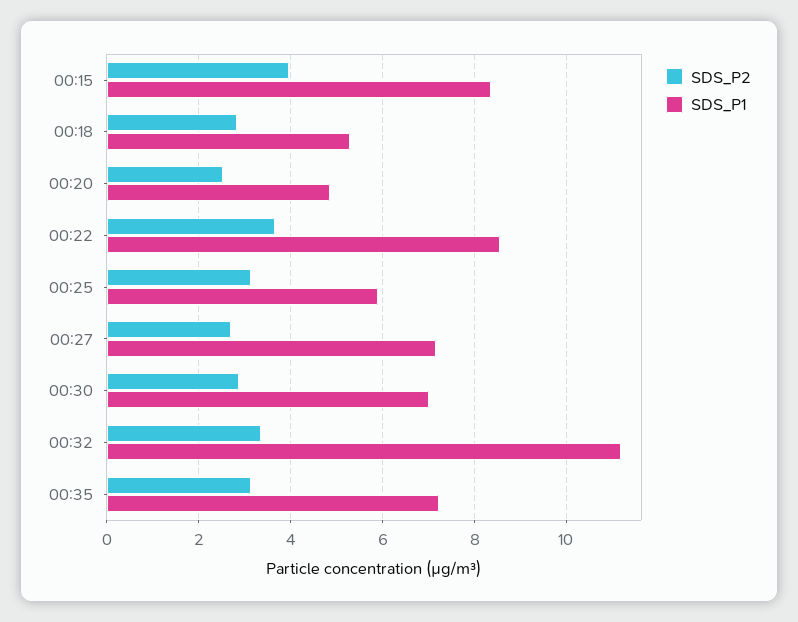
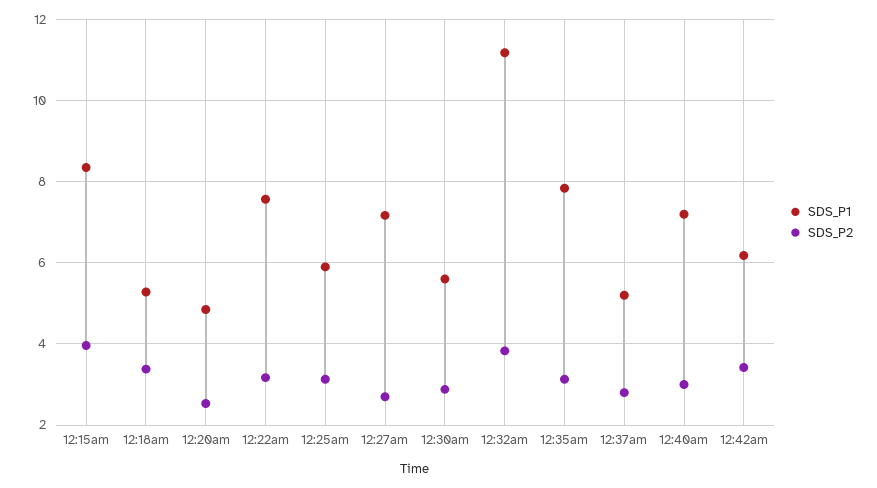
SDS_P2, 00:18: 2.8 -> 3.4
SDS_P2, 00:22: 3.6 -> 3.2
SDS_P1, 00:22: 8.6 -> 7.6
SDS_P1, 00:30: 7 -> 5.6
SDS_P2, 00:32: 3.4 -> 3.8
SDS_P1, 00:35: 7.2 -> 7.8
SDS_P1, 12:37am: none -> 5.2
SDS_P2, 12:37am: none -> 2.8
SDS_P1, 12:40am: none -> 7.2
SDS_P2, 12:40am: none -> 3
SDS_P1, 12:42am: none -> 6.2
SDS_P2, 12:42am: none -> 3.4

